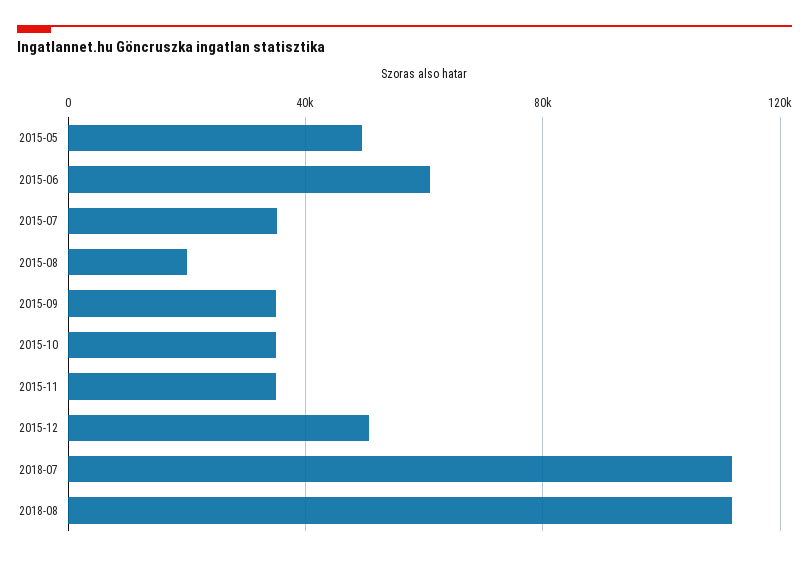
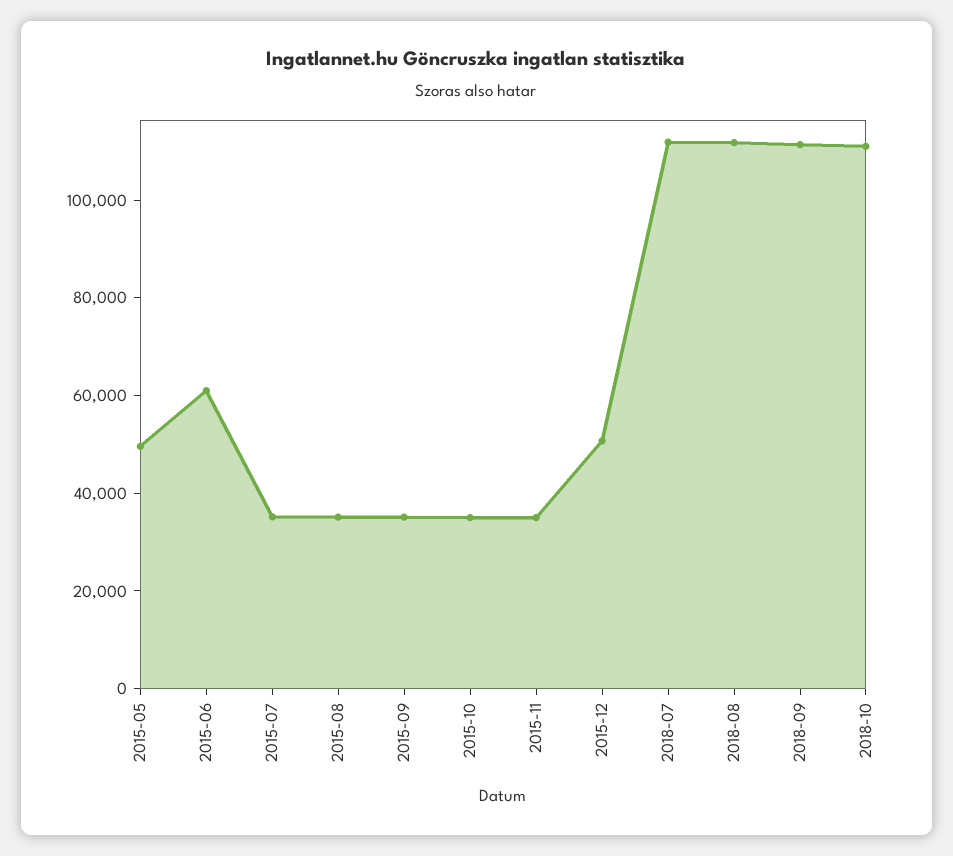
2015-08: 20000 -> 35000
2018-09: none -> 110000
2018-10: none -> 110000

